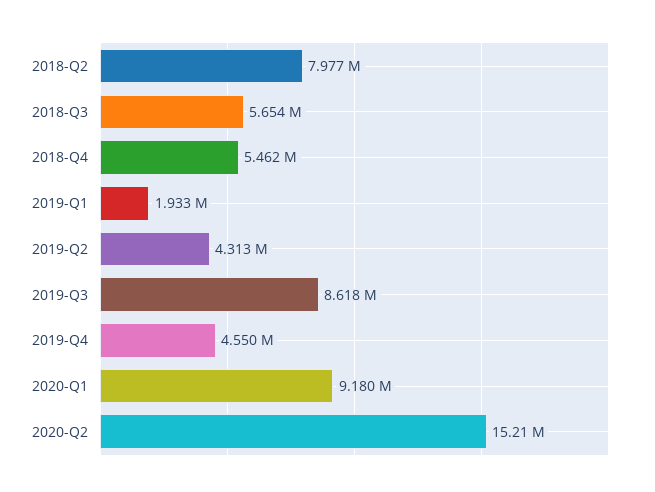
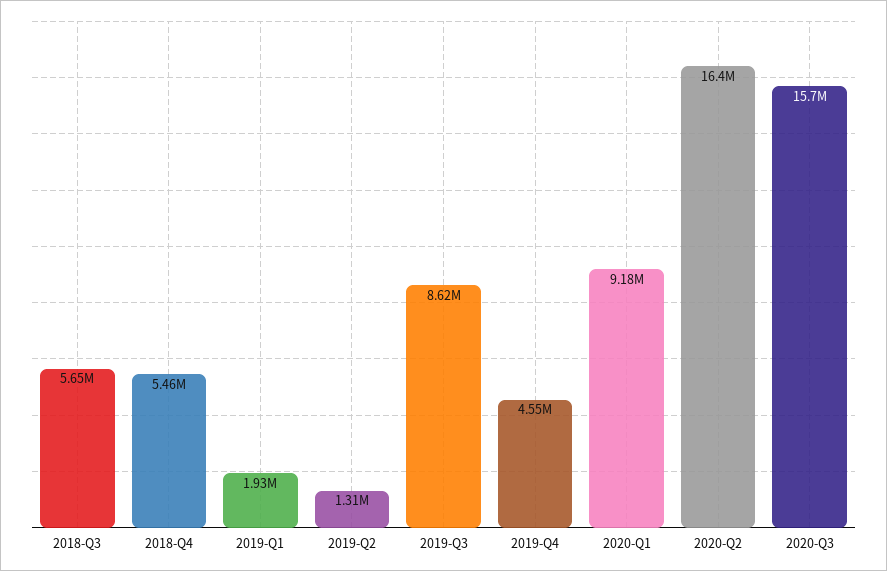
2018-Q2: 7977000 -> none
2019-Q2: 4313000 -> 1310000
2020-Q2: 15210000 -> 16400000
2020-Q3: none -> 15700000

